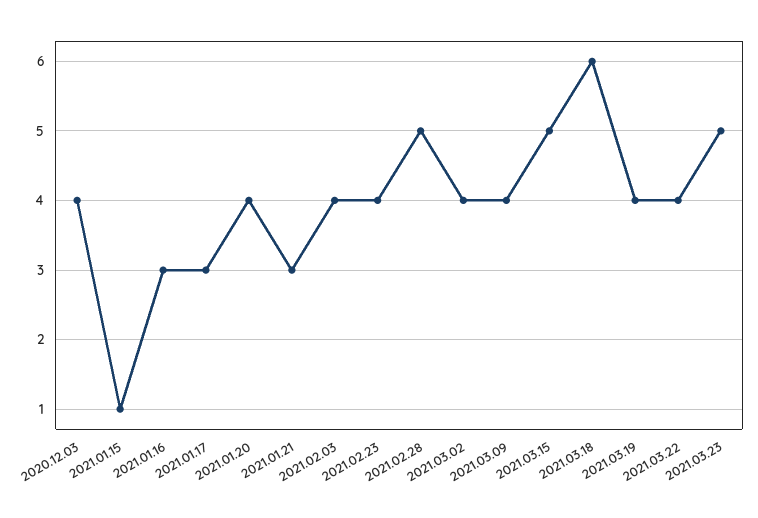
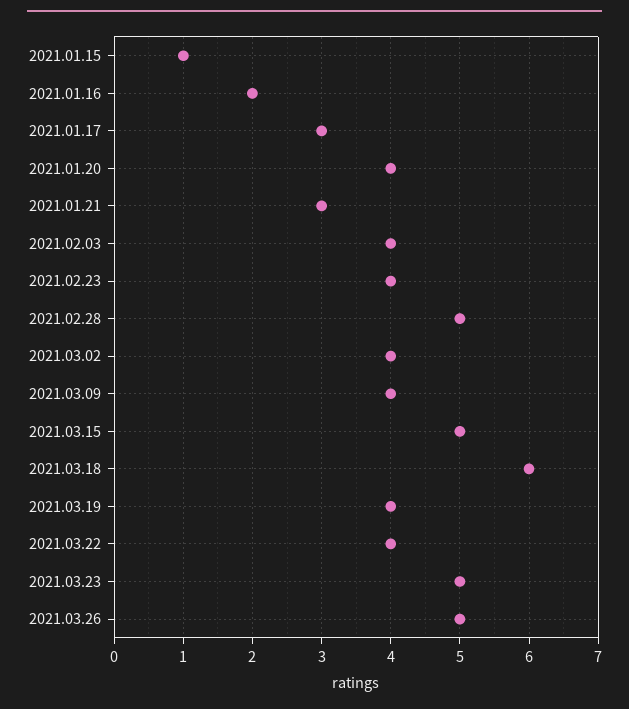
2020.12.03: 4 -> none
2021.01.16: 3 -> 2
2021.03.26: none -> 5

